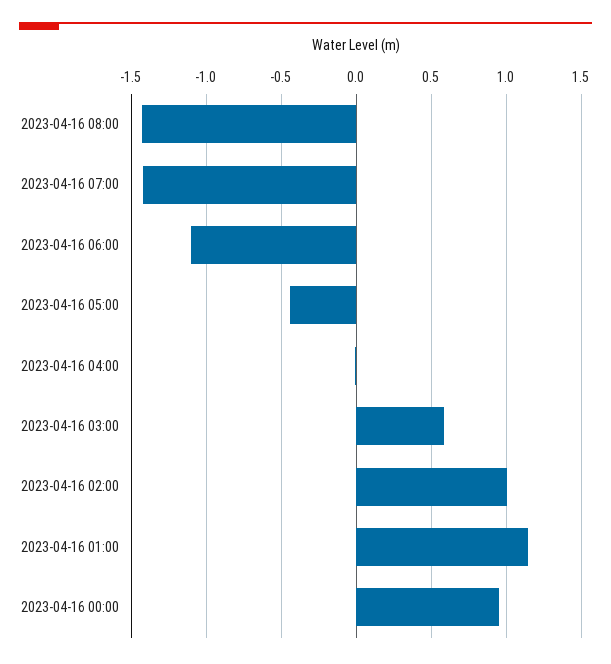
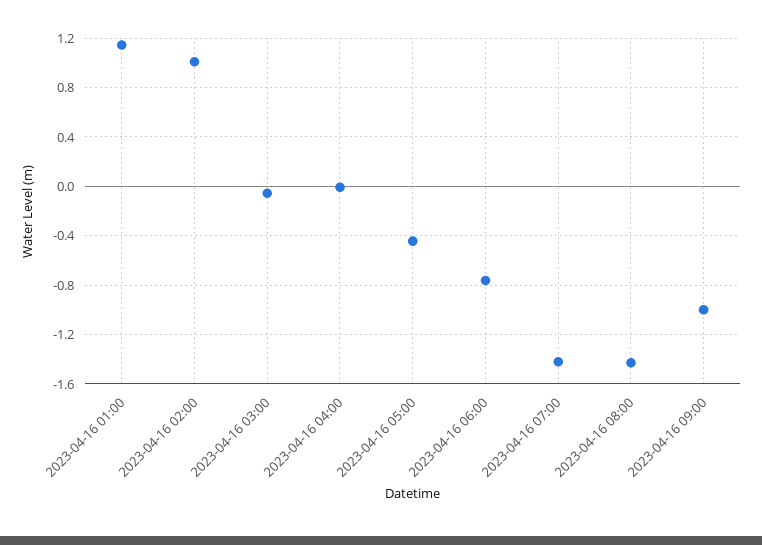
2023-04-16 06:00: -1.1 -> -0.75
2023-04-16 03:00: 0.6 -> -0.05
2023-04-16 00:00: 0.95 -> none
2023-04-16 09:00: none -> -1

